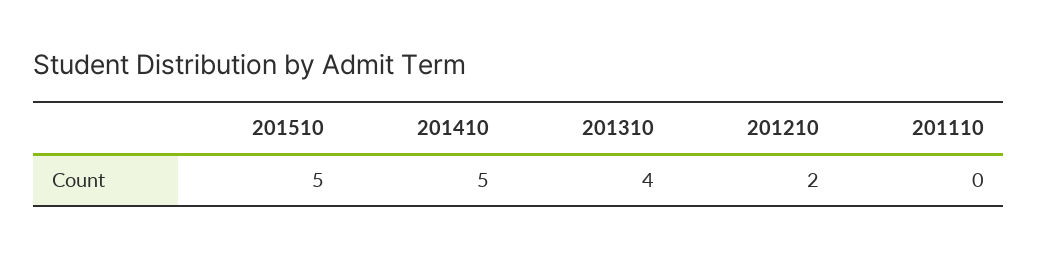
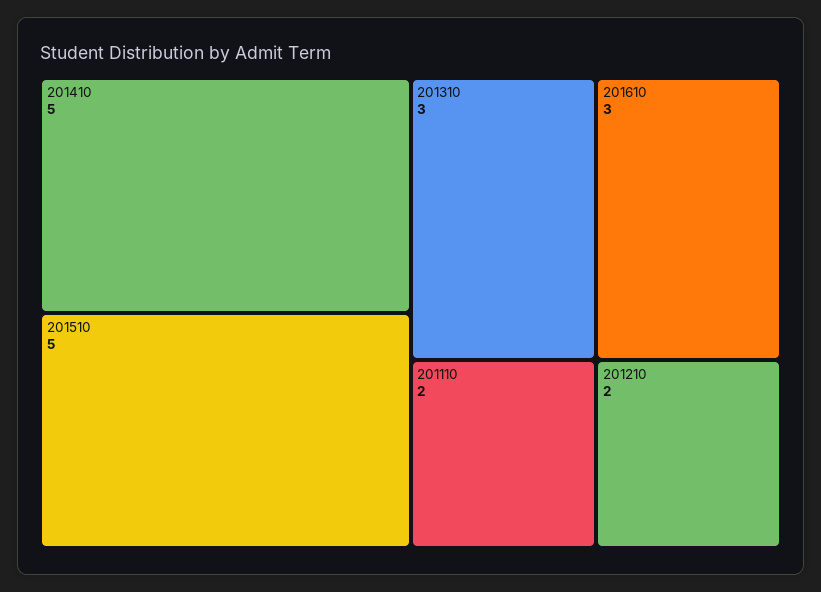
201310: 4 -> 3
201110: 0 -> 2
201610: none -> 3

